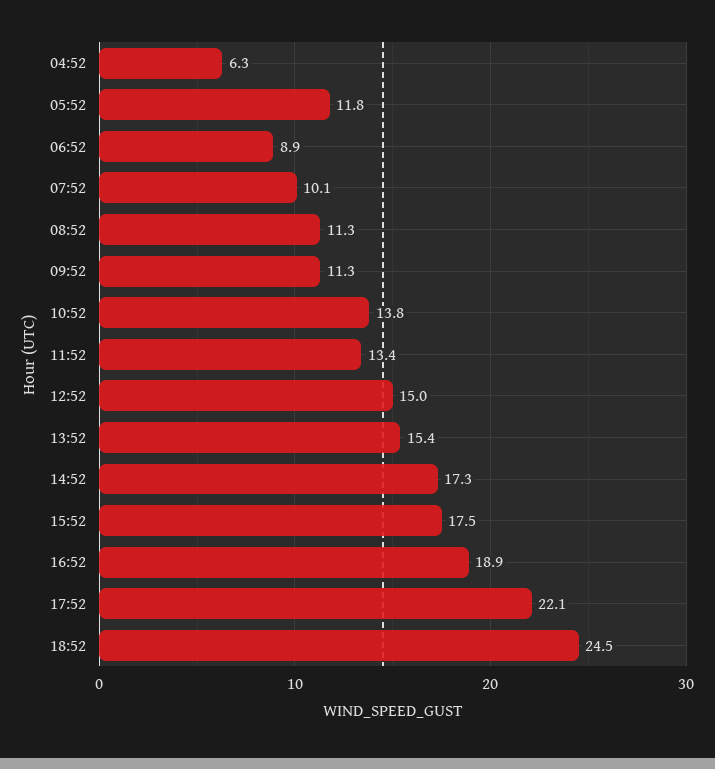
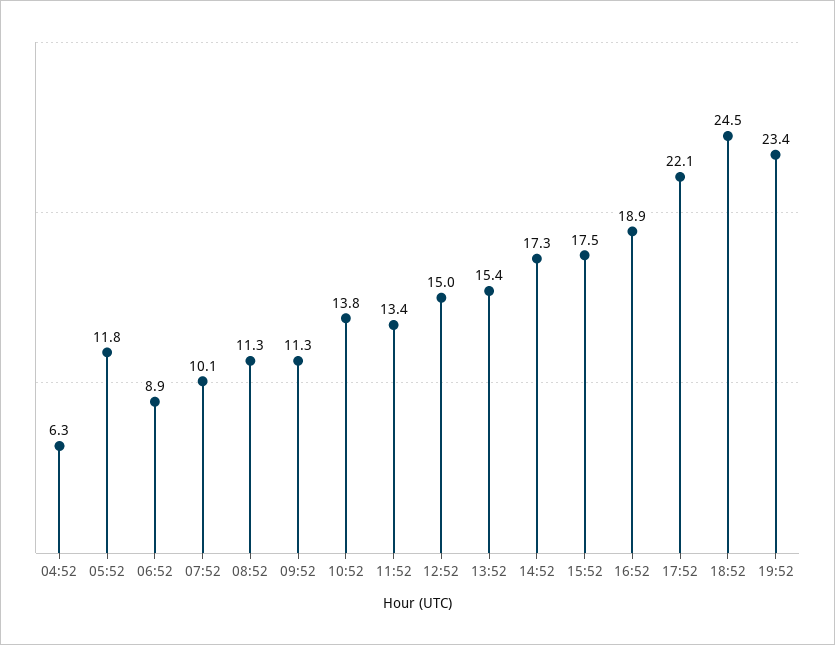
19:52: none -> 23.4

